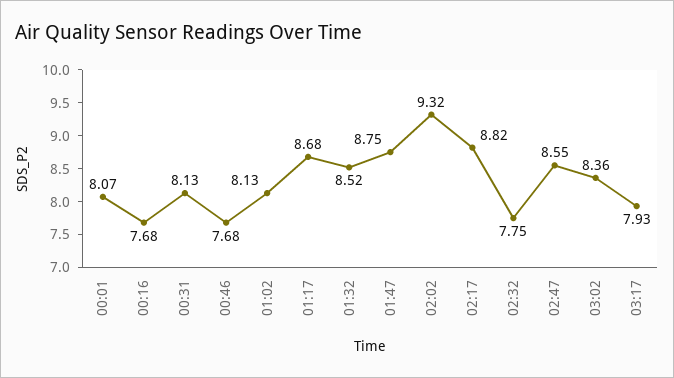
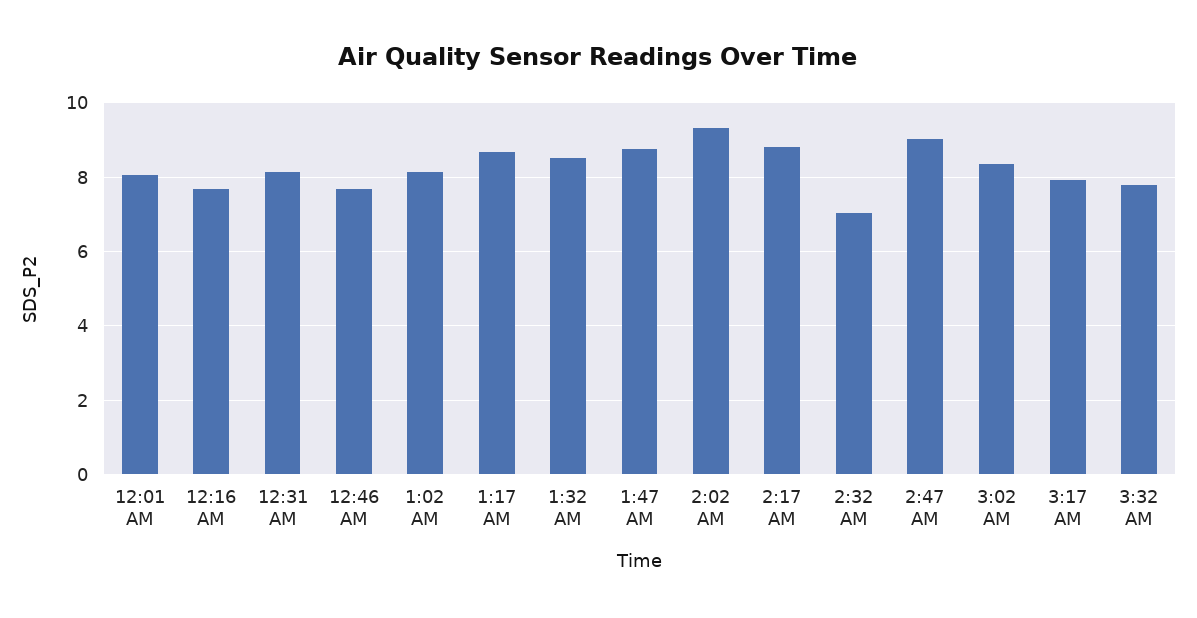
02:32: 7.75 -> 7
02:47: 8.55 -> 9
3:32 AM: none -> 7.8

